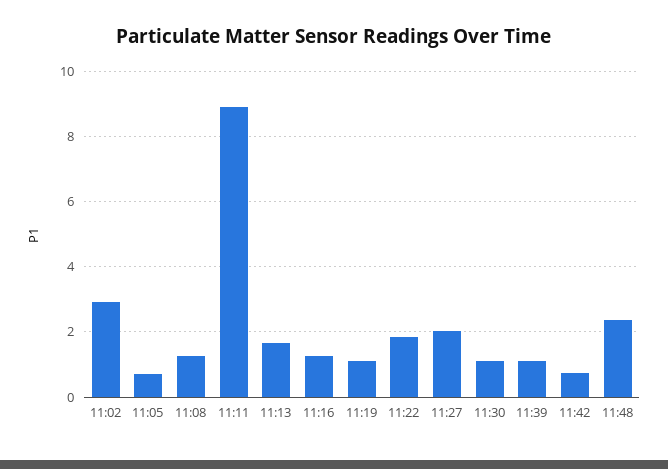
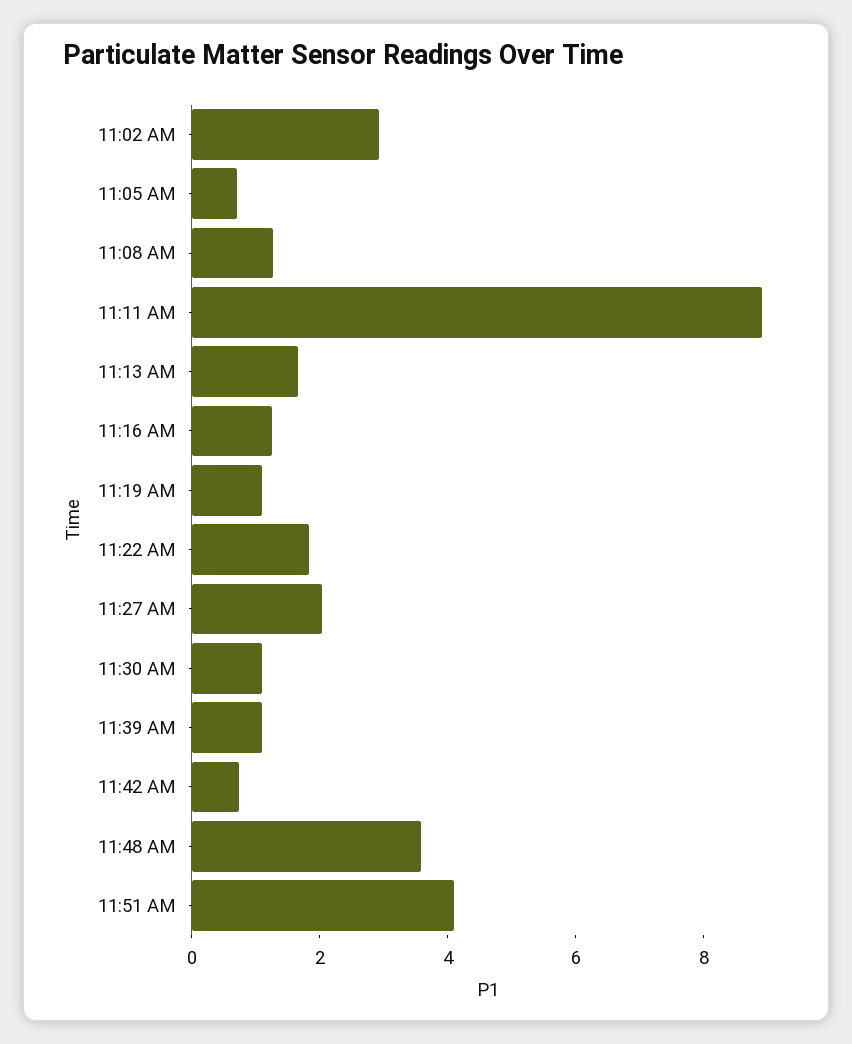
11:48: 2.4 -> 3.5
11:51 AM: none -> 4

